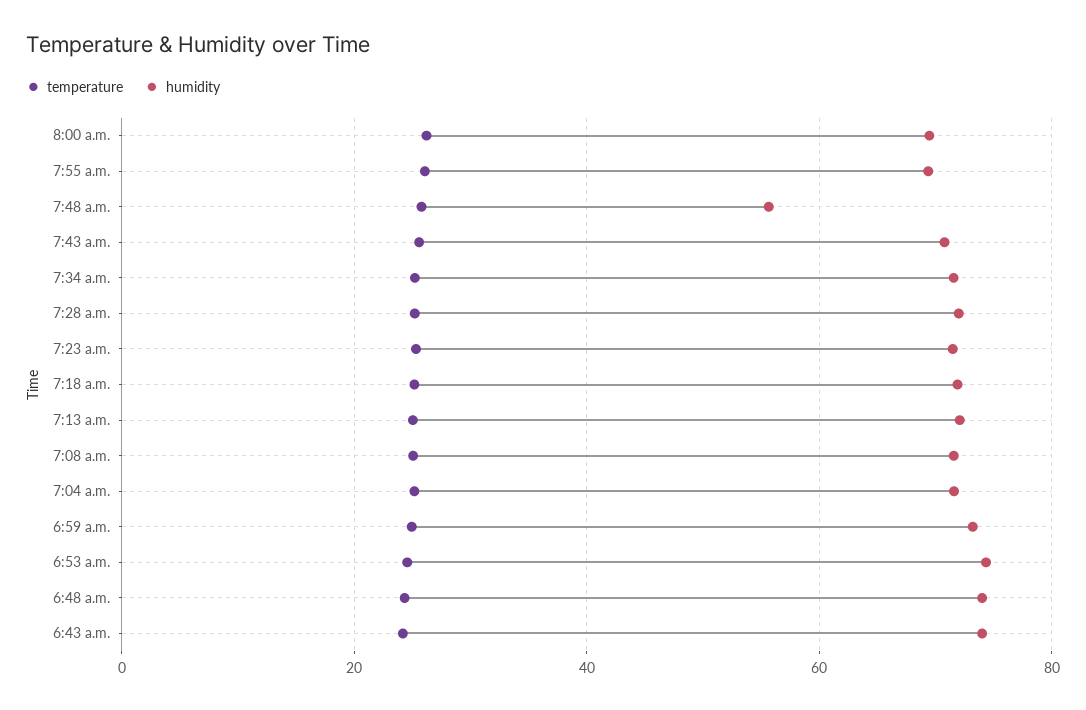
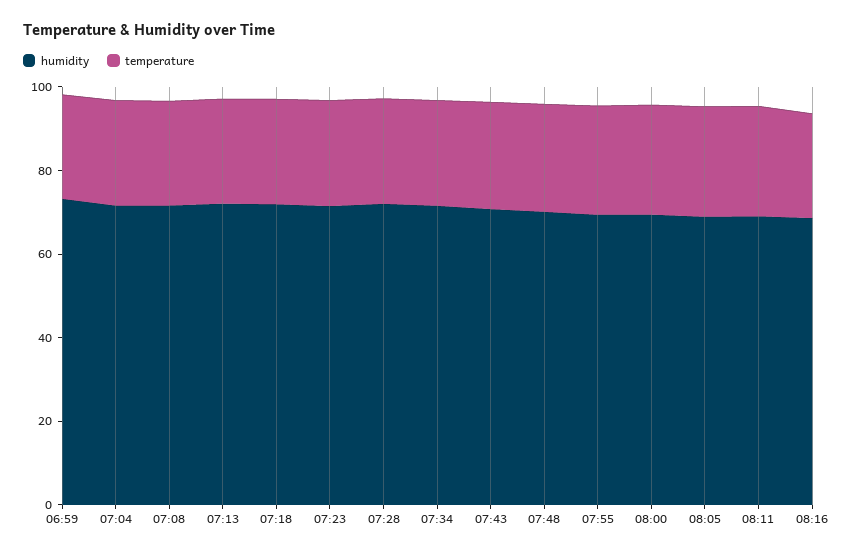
humidity, 7:48 a.m.: 56 -> 70
temperature, 6:53 a.m.: 24 -> none
humidity, 6:53 a.m.: 74 -> none
temperature, 6:48 a.m.: 24 -> none
humidity, 6:48 a.m.: 74 -> none
temperature, 6:43 a.m.: 24 -> none
humidity, 6:43 a.m.: 74 -> none
humidity, 08:05: none -> 70
temperature, 08:05: none -> 25
humidity, 08:11: none -> 70
temperature, 08:11: none -> 25
humidity, 08:16: none -> 70
temperature, 08:16: none -> 25

